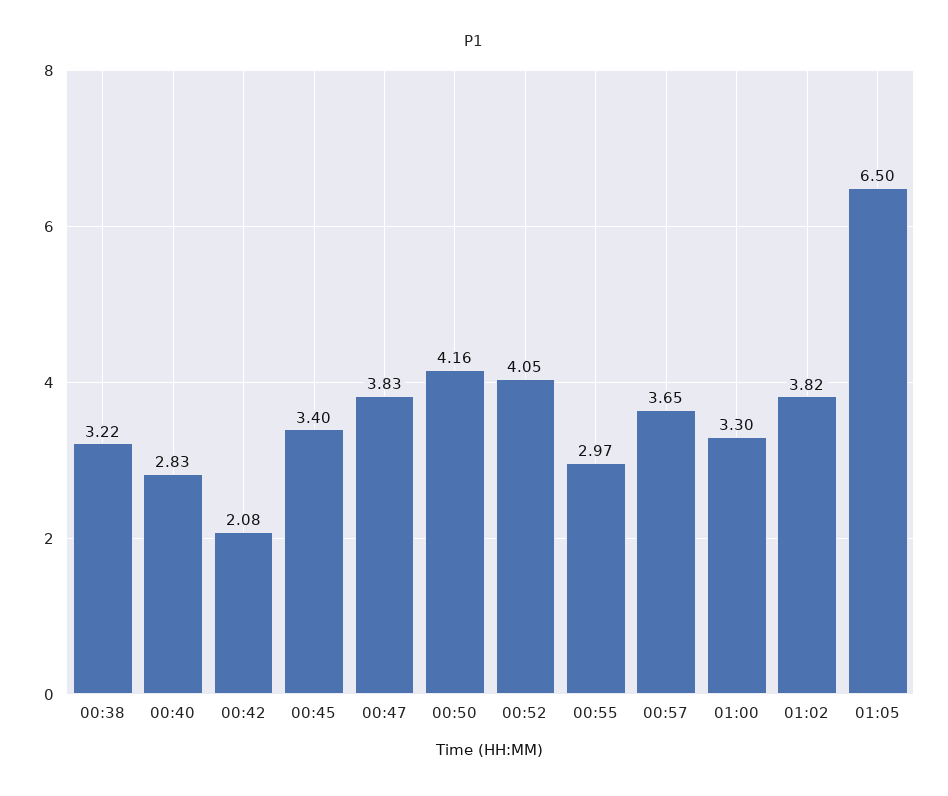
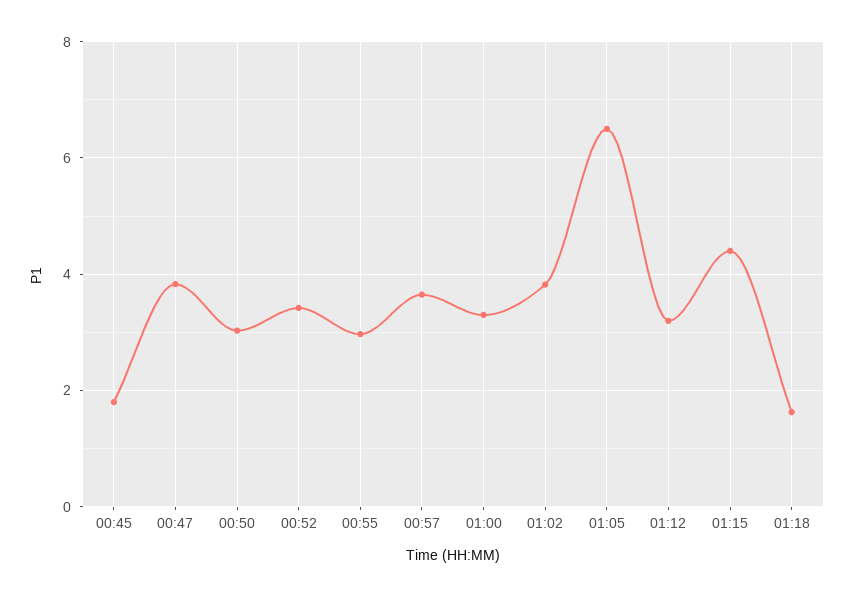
00:38: 3.22 -> none
00:40: 2.83 -> none
00:42: 2.08 -> none
00:45: 3.4 -> 1.8
00:50: 4.16 -> 3
00:52: 4.05 -> 3.4
01:12: none -> 3.2
01:15: none -> 4.4
01:18: none -> 1.6

